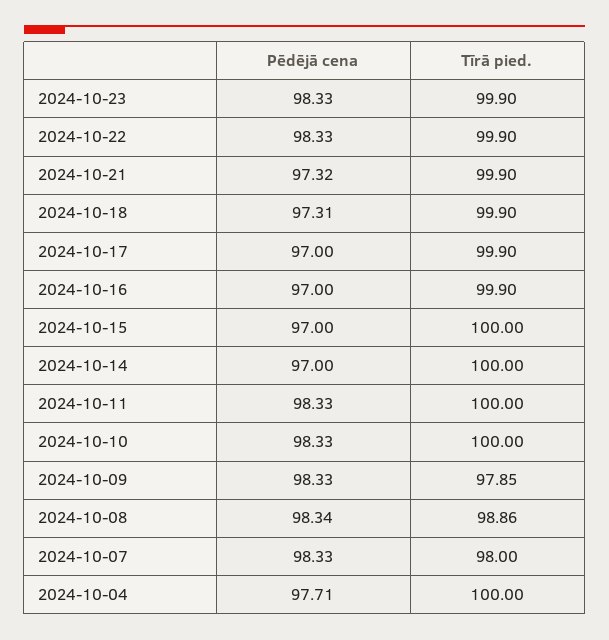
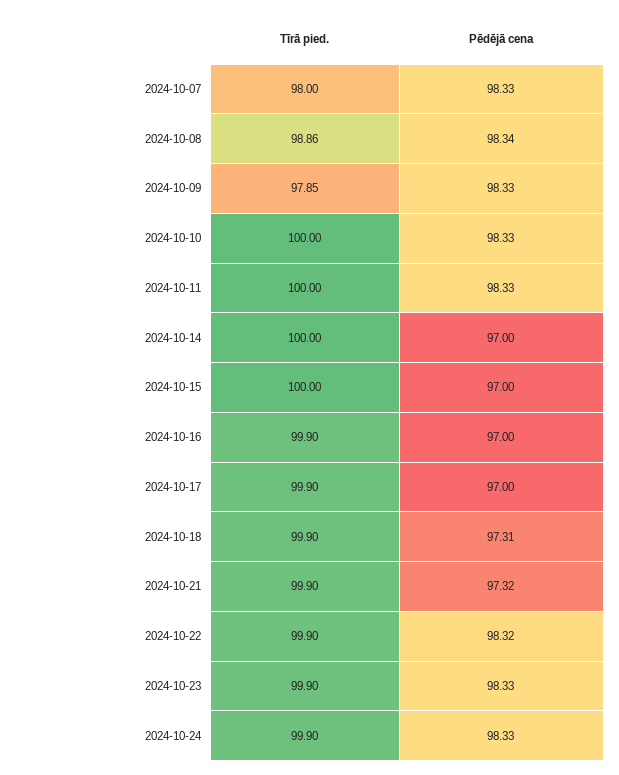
Pēdējā cena, 2024-10-22: 98.33 -> 98.32
Pēdējā cena, 2024-10-04: 97.71 -> none
Tīrā pied., 2024-10-04: 100 -> none
Tīrā pied., 2024-10-24: none -> 99.9
Pēdējā cena, 2024-10-24: none -> 98.33

